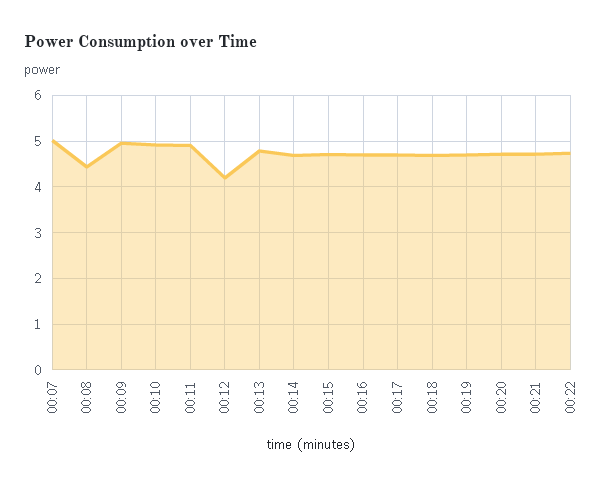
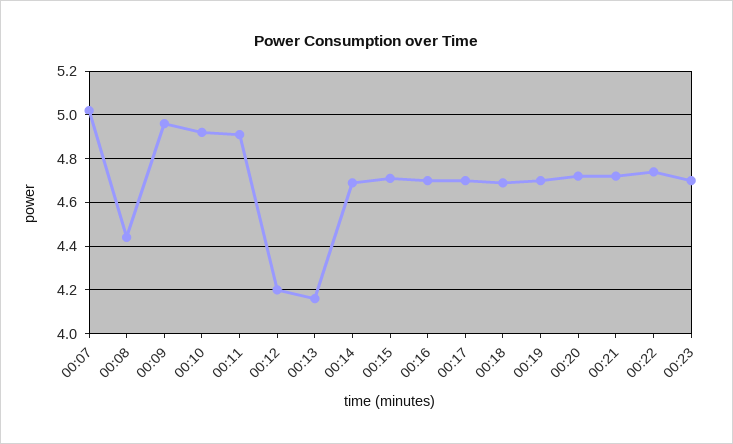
00:13: 4.8 -> 4.15
00:23: none -> 4.7

